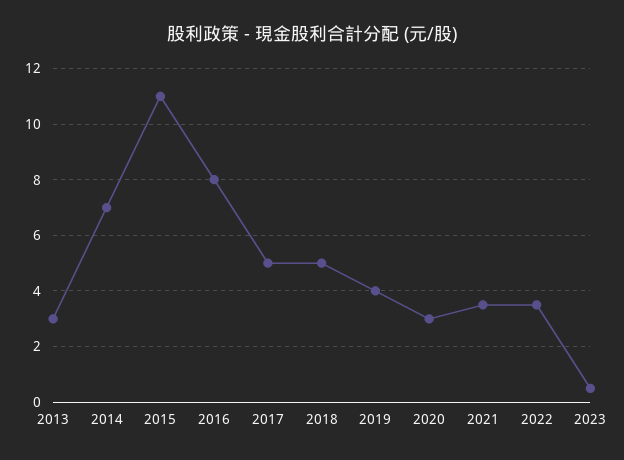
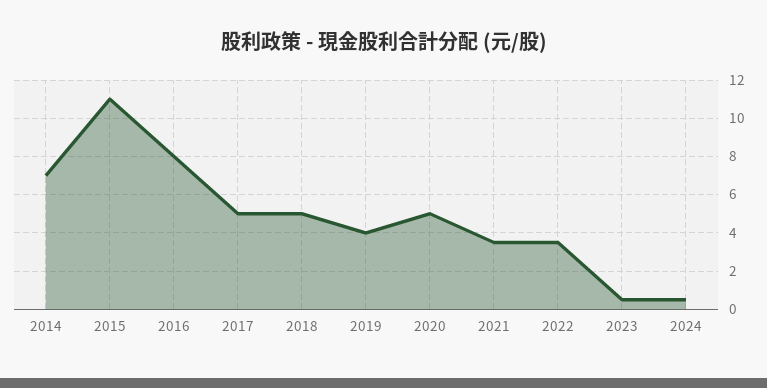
2013: 3 -> none
2020: 3 -> 5
2024: none -> 0.5

